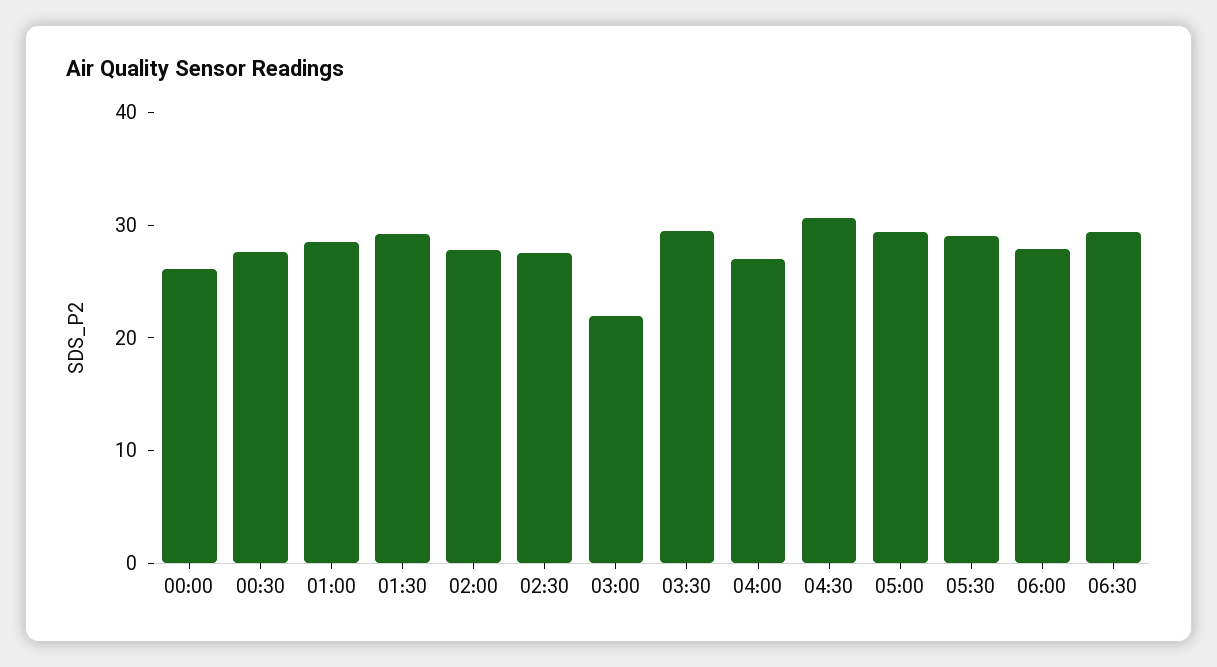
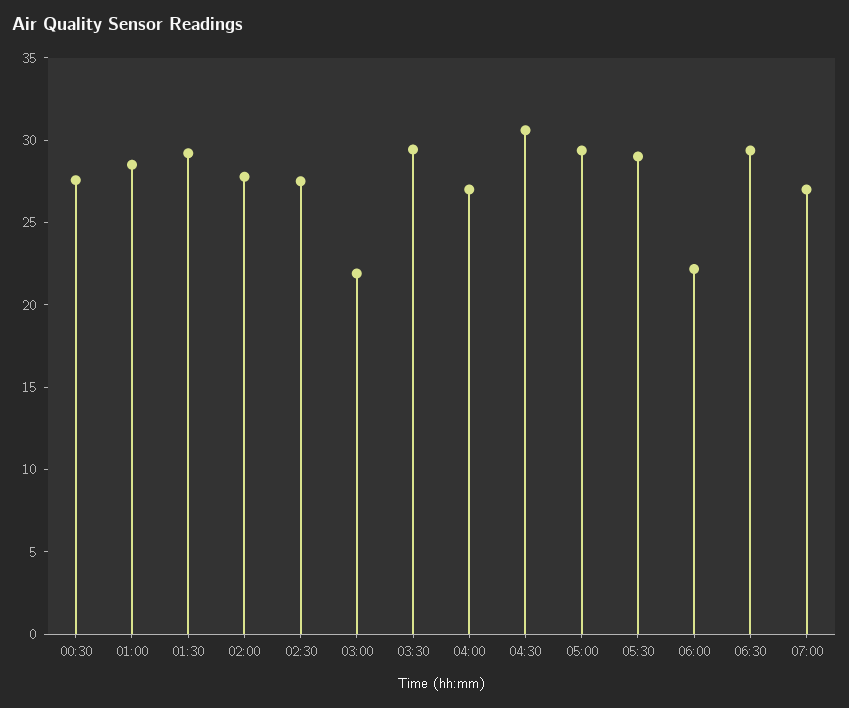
00:00: 26 -> none
06:00: 28 -> 22
07:00: none -> 27

